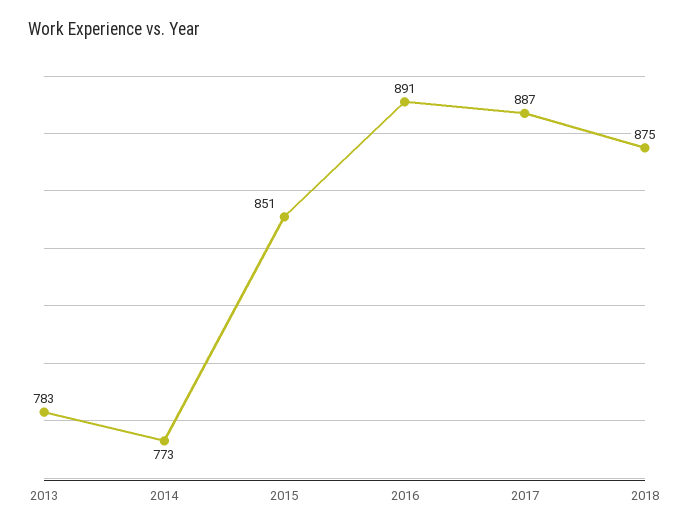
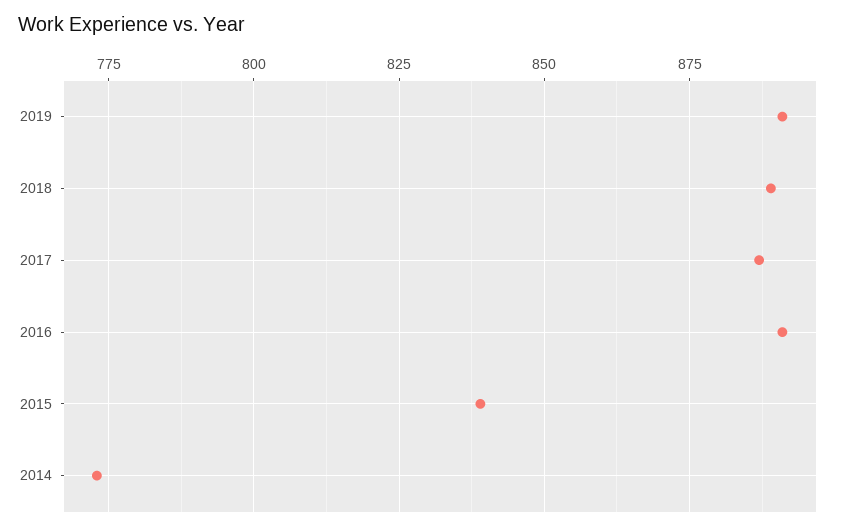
2013: 783 -> none
2015: 851 -> 840
2018: 875 -> 890
2019: none -> 890

